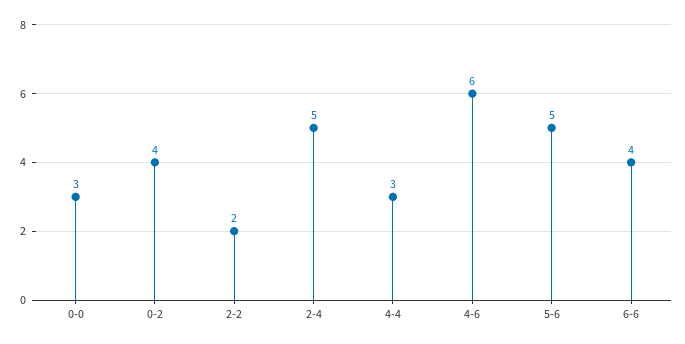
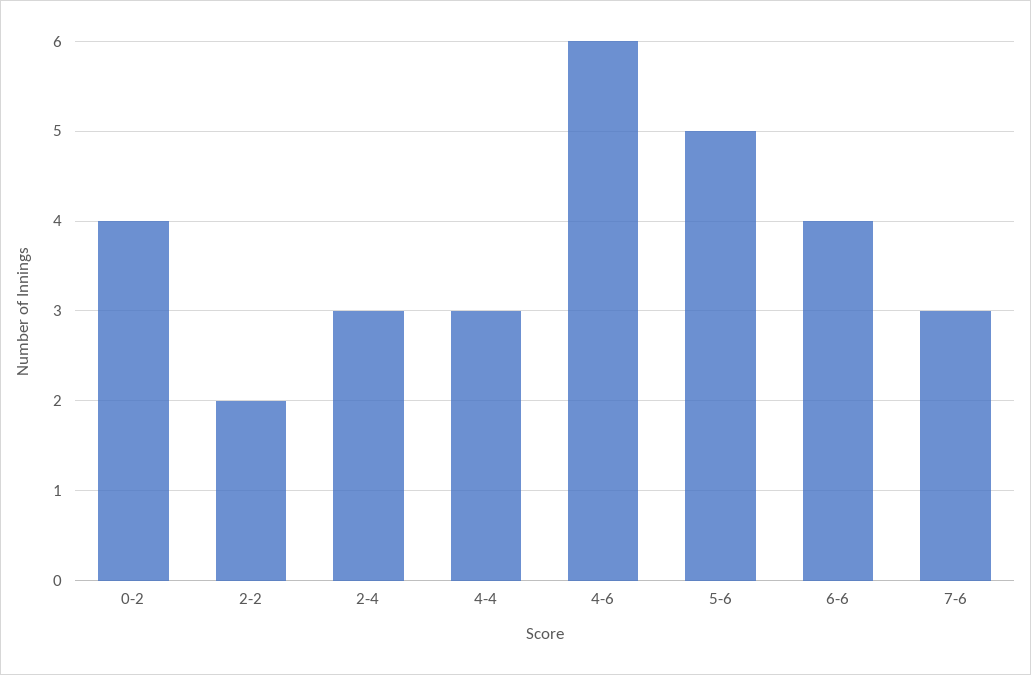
0-0: 3 -> none
2-4: 5 -> 3
7-6: none -> 3

